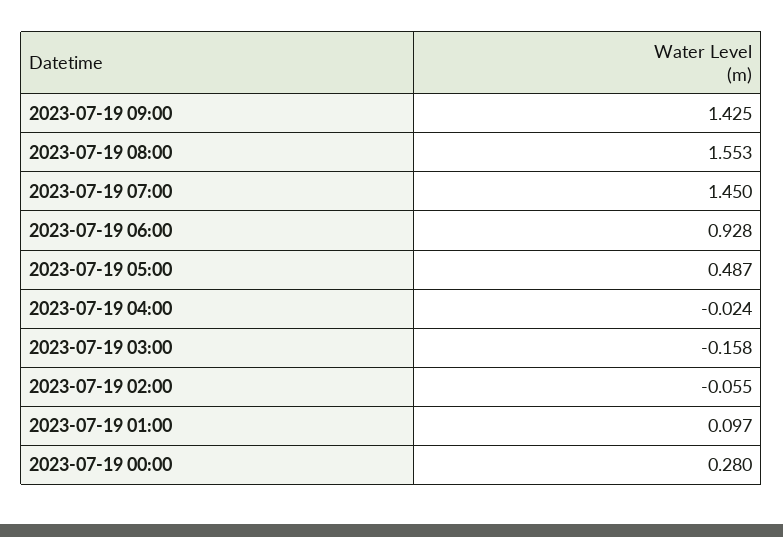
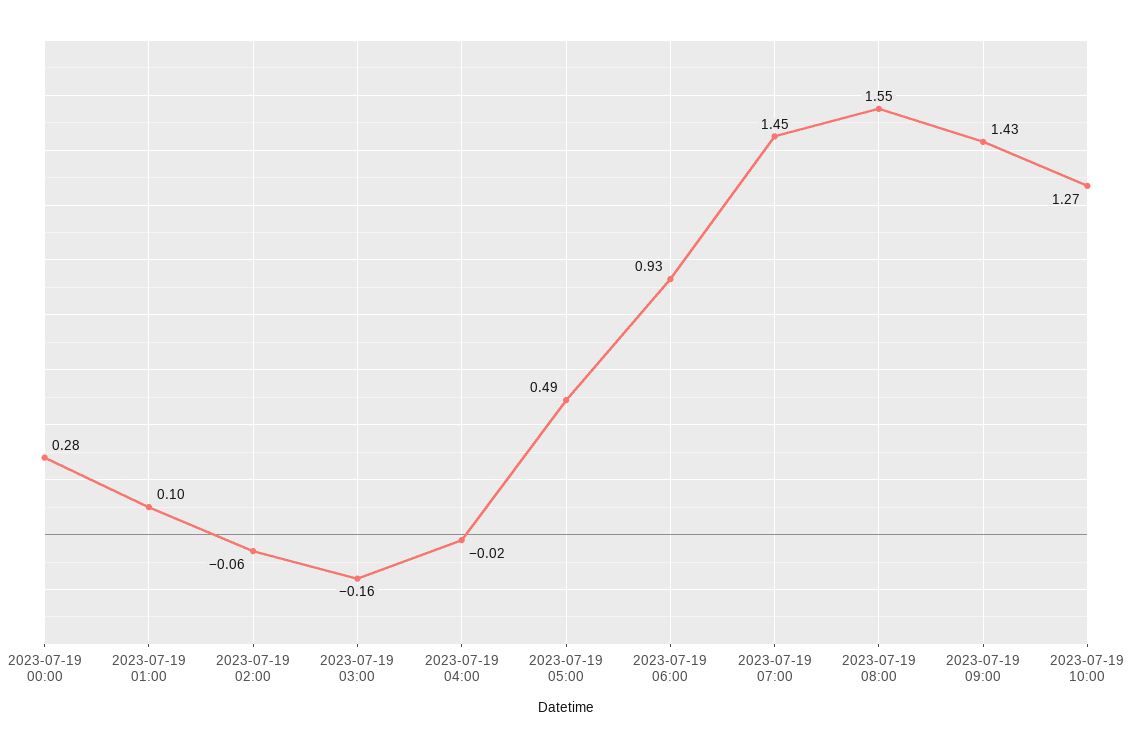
2023-07-19 10:00: none -> 1.27

